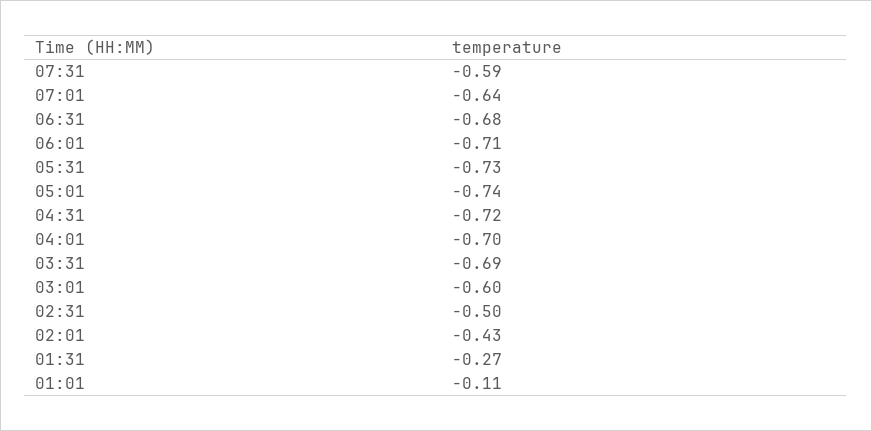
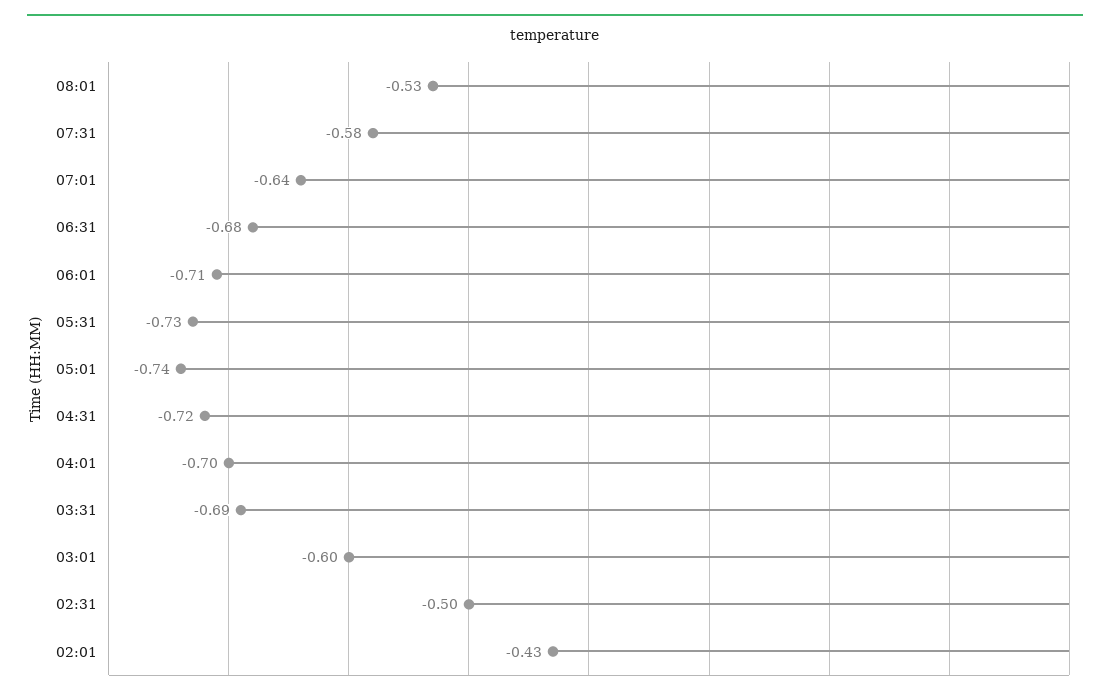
07:31: -0.59 -> -0.58
01:31: -0.27 -> none
01:01: -0.11 -> none
08:01: none -> -0.53

